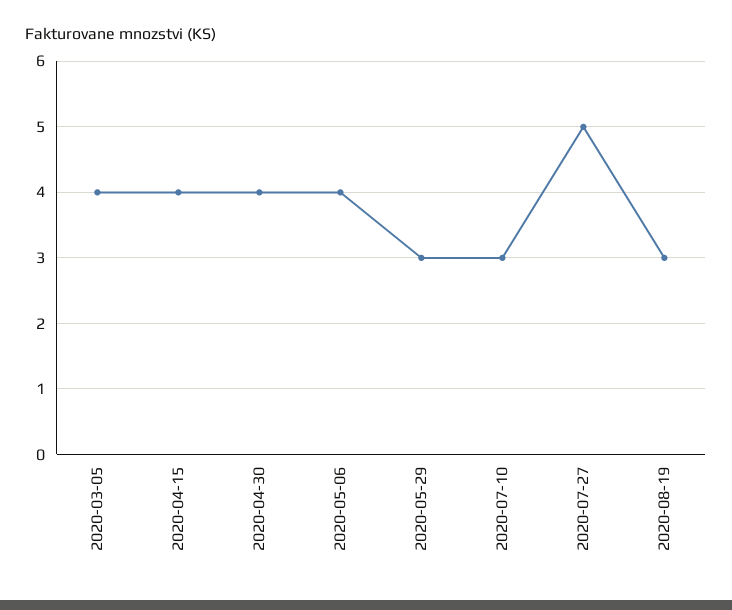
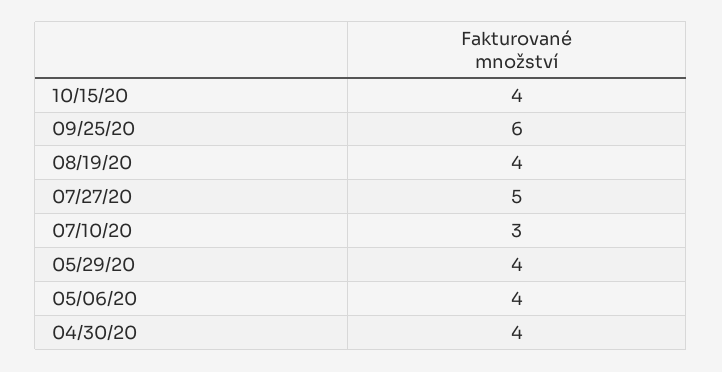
2020-03-05: 4 -> none
2020-04-15: 4 -> none
2020-05-29: 3 -> 4
2020-08-19: 3 -> 4
10/15/20: none -> 4
09/25/20: none -> 6

